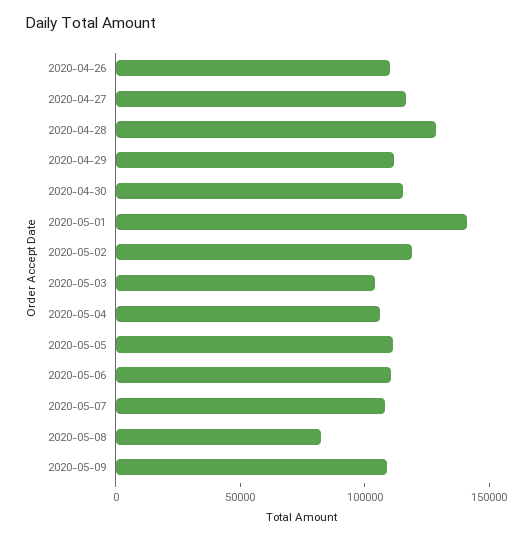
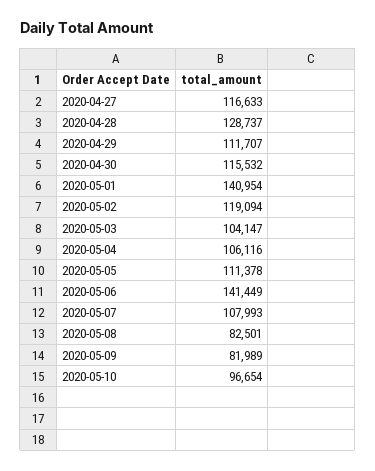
2020-04-26: 110000 -> none
2020-05-06: 110000 -> 141449
2020-05-09: 110000 -> 81989
2020-05-10: none -> 96654

